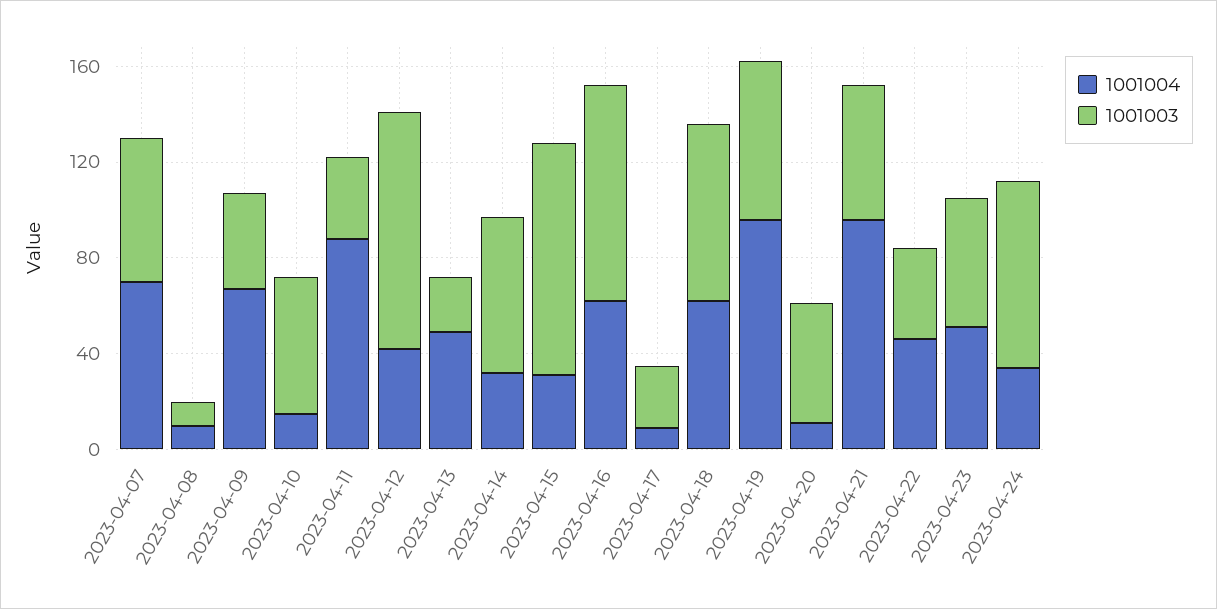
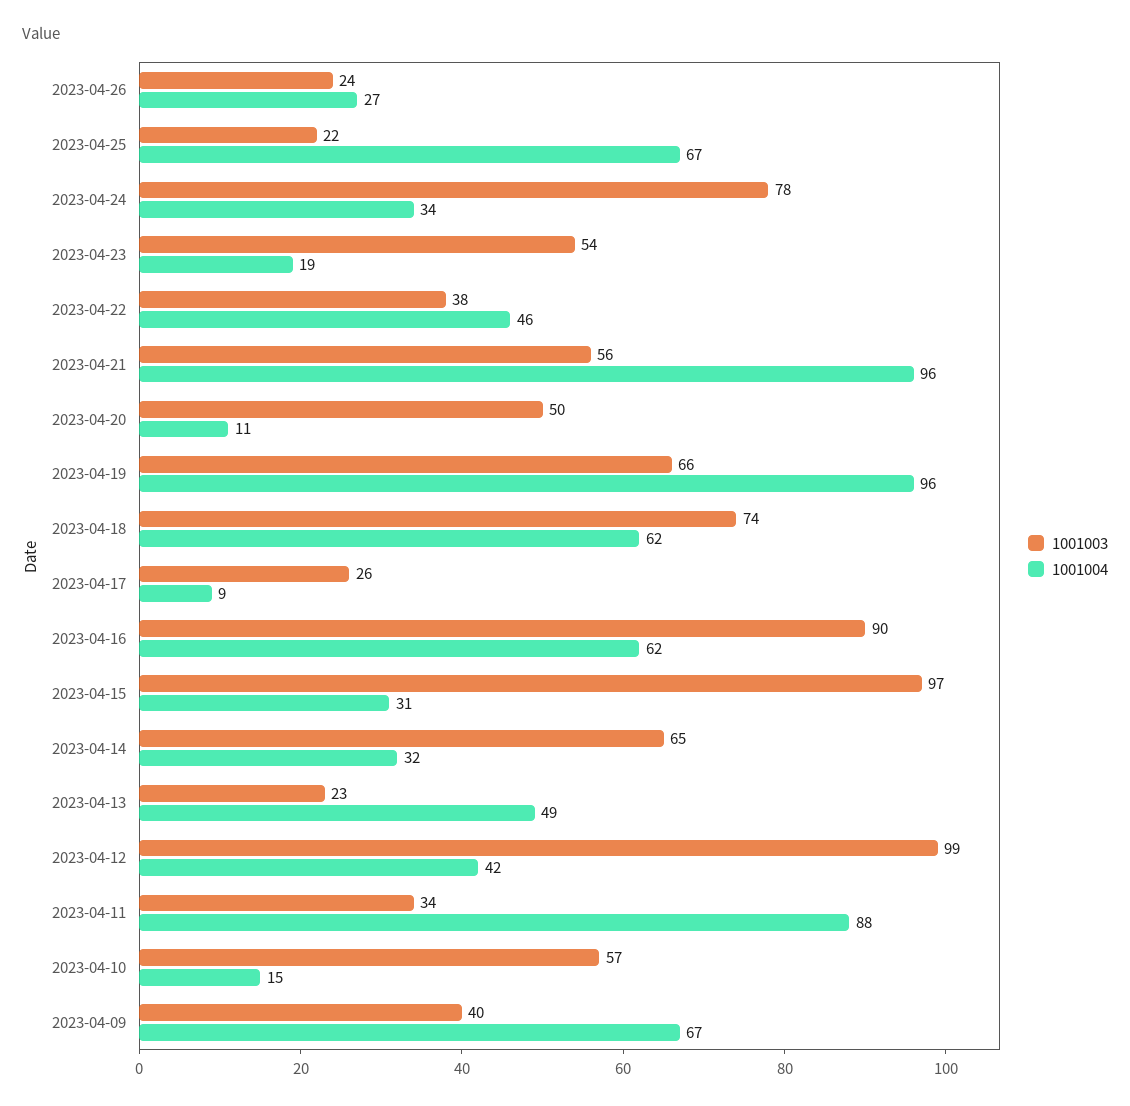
1001004, 2023-04-07: 70 -> none
1001003, 2023-04-07: 60 -> none
1001004, 2023-04-08: 10 -> none
1001003, 2023-04-08: 10 -> none
1001004, 2023-04-23: 50 -> 19
1001003, 2023-04-26: none -> 24
1001004, 2023-04-26: none -> 27
1001003, 2023-04-25: none -> 22
1001004, 2023-04-25: none -> 67

